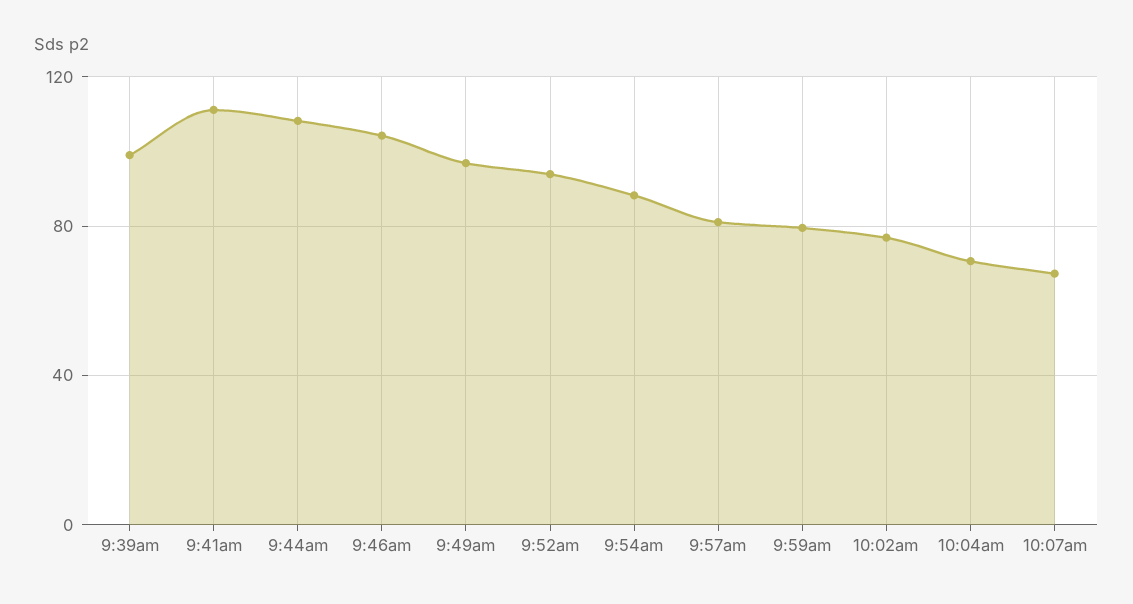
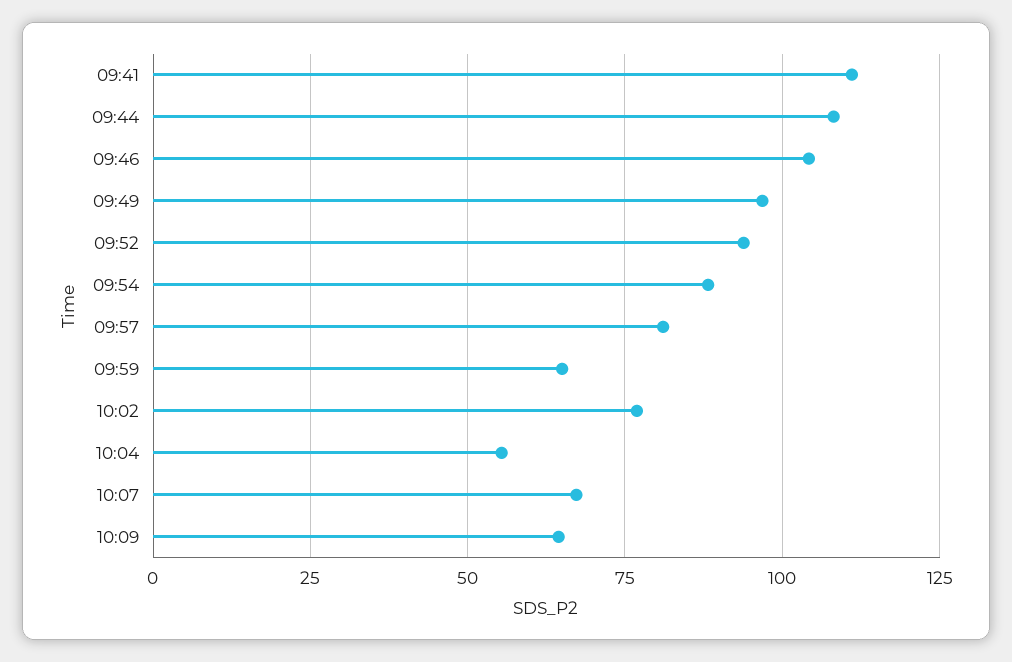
9:39am: 100 -> none
9:59am: 80 -> 65
10:04am: 70 -> 55
10:09: none -> 65

